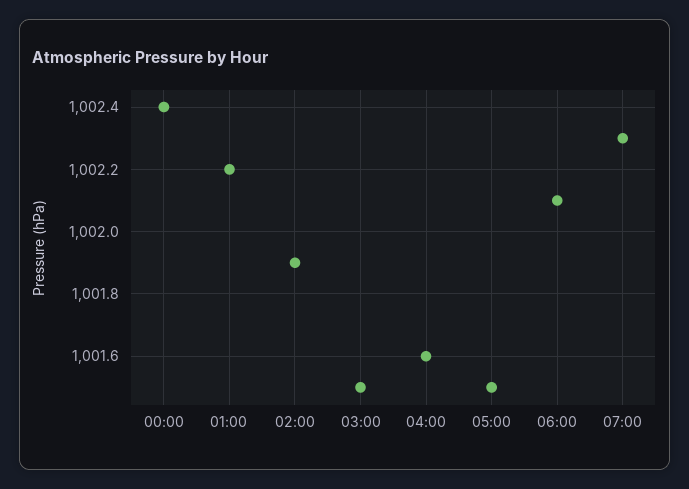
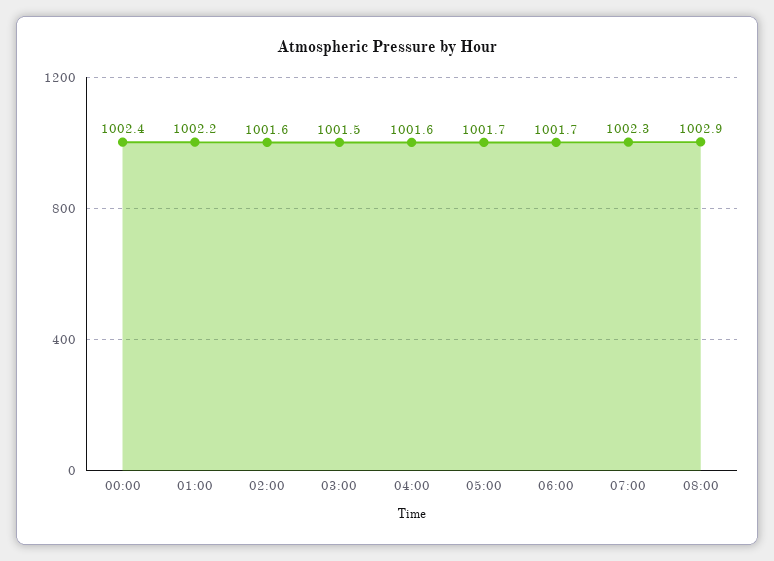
02:00: 1001.9 -> 1001.6
05:00: 1001.5 -> 1001.7
06:00: 1002.1 -> 1001.7
08:00: none -> 1002.9

